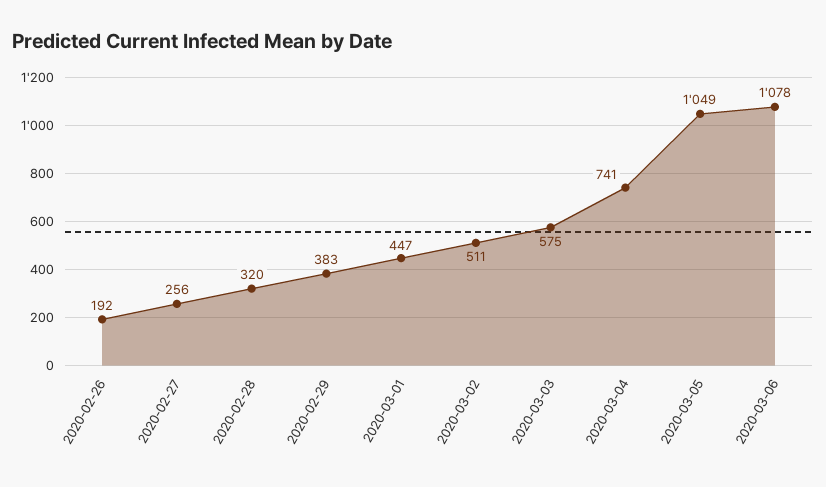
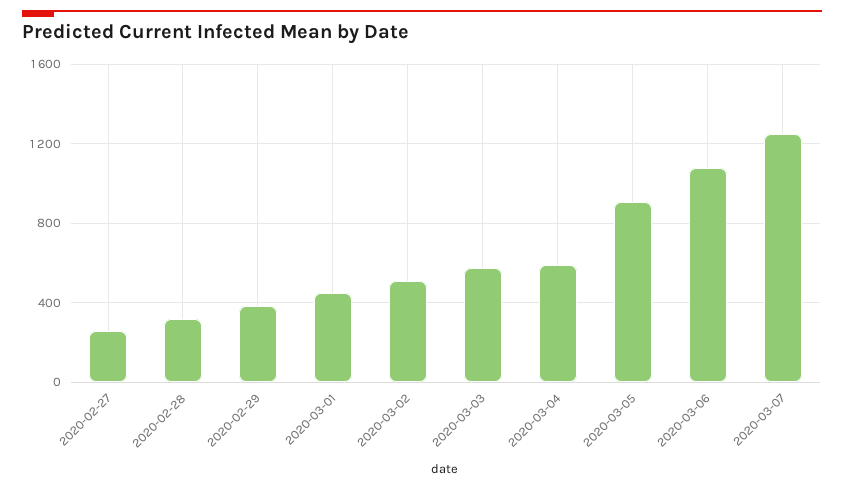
2020-02-26: 192 -> none
2020-03-04: 741 -> 600
2020-03-05: 1049 -> 900
2020-03-07: none -> 1250

